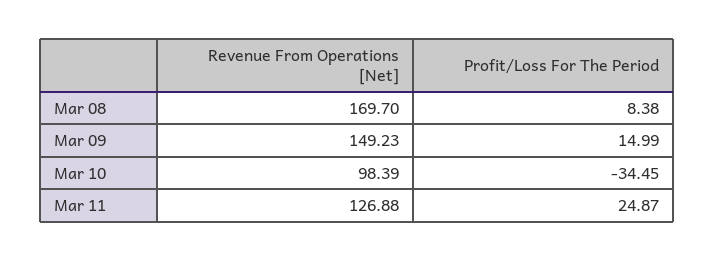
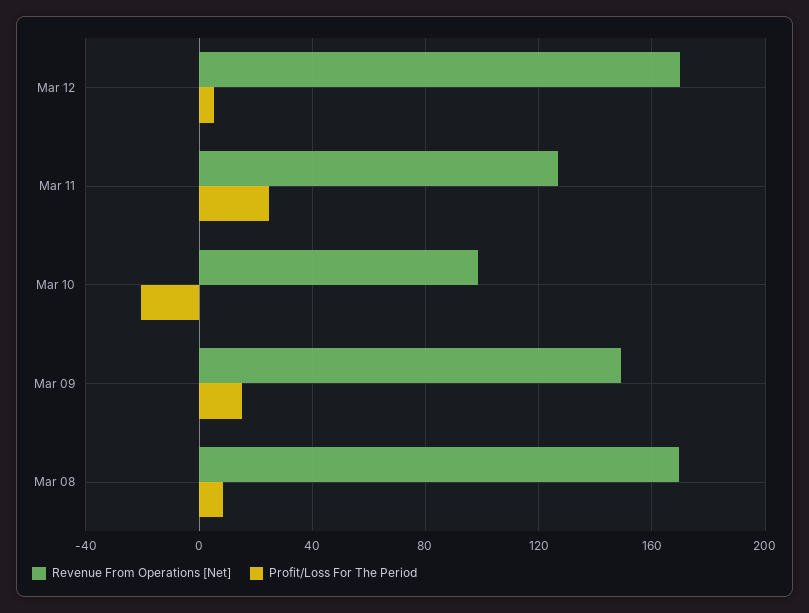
Profit/Loss For The Period, Mar 10: -34.45 -> -20
Revenue From Operations [Net], Mar 12: none -> 170
Profit/Loss For The Period, Mar 12: none -> 5

